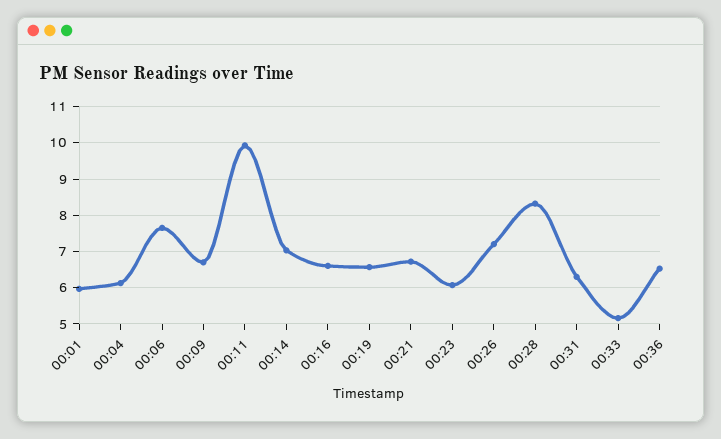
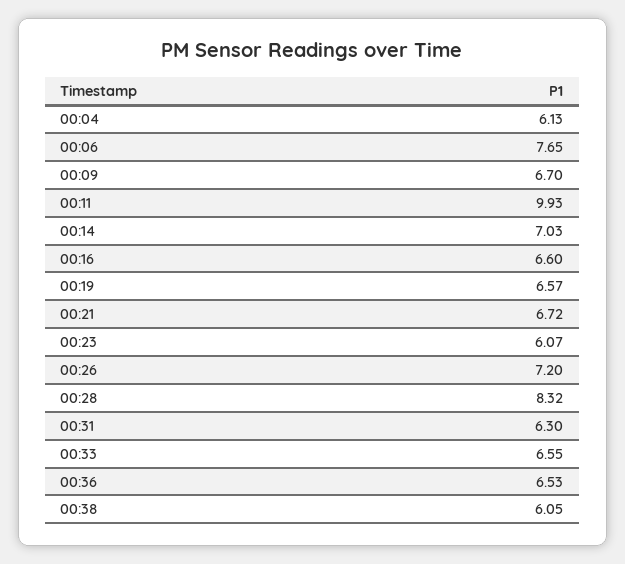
00:01: 6 -> none
00:33: 5.2 -> 6.55
00:38: none -> 6.05

